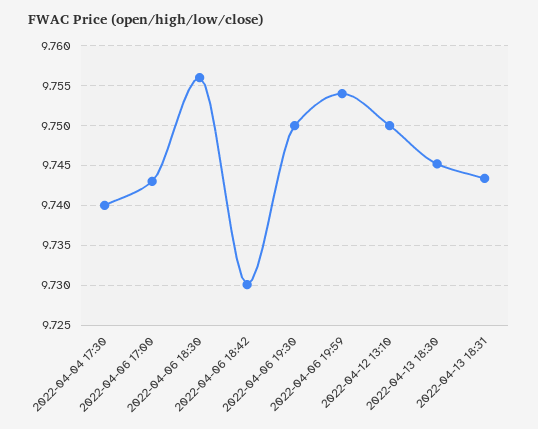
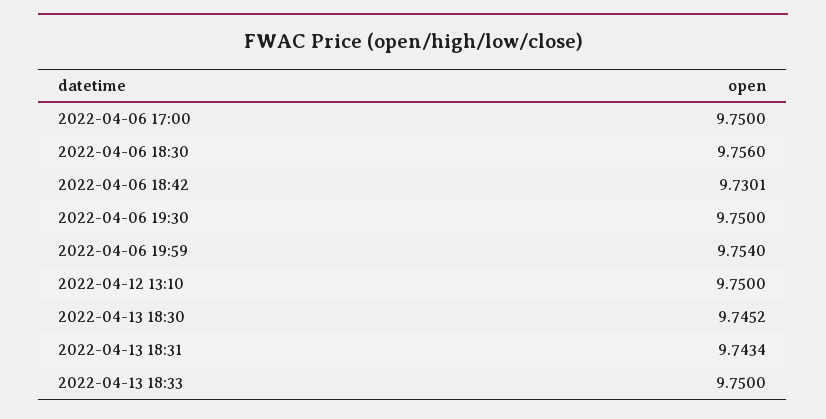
2022-04-04 17:30: 9.74 -> none
2022-04-06 17:00: 9.743 -> 9.75
2022-04-13 18:33: none -> 9.75

